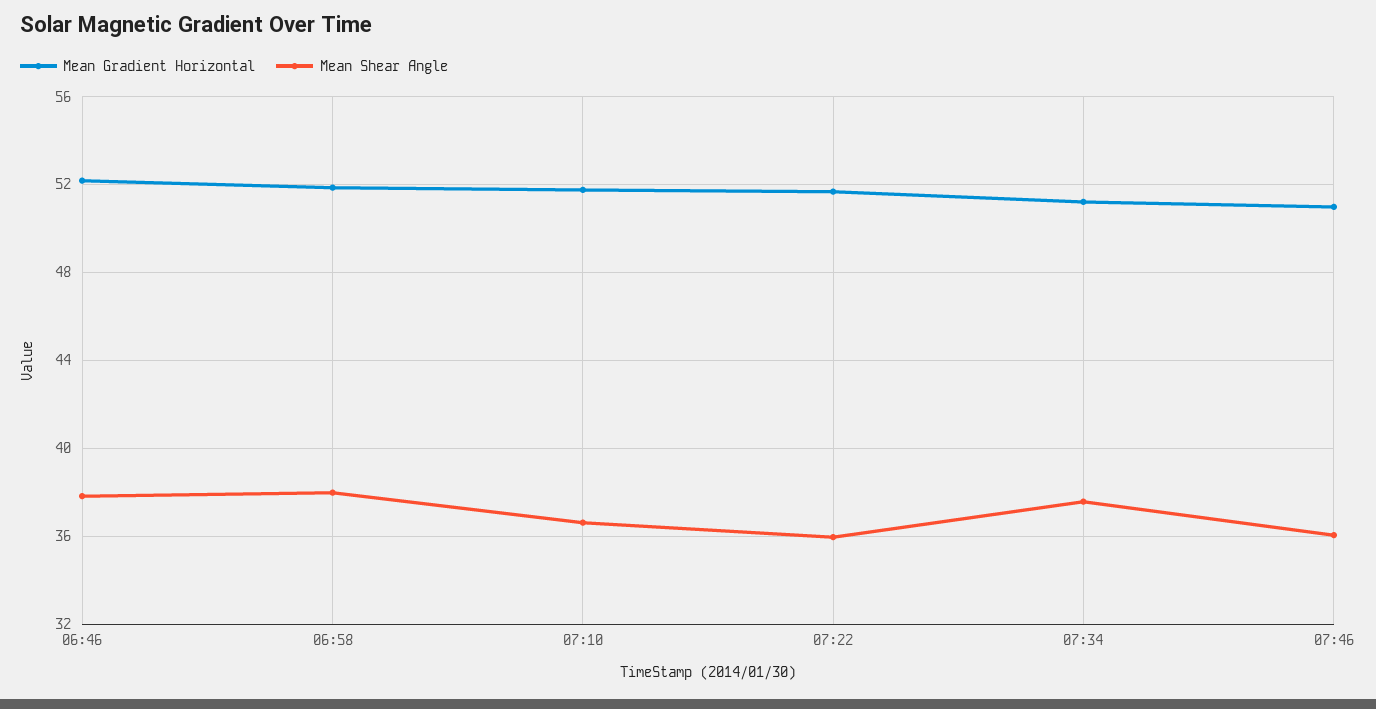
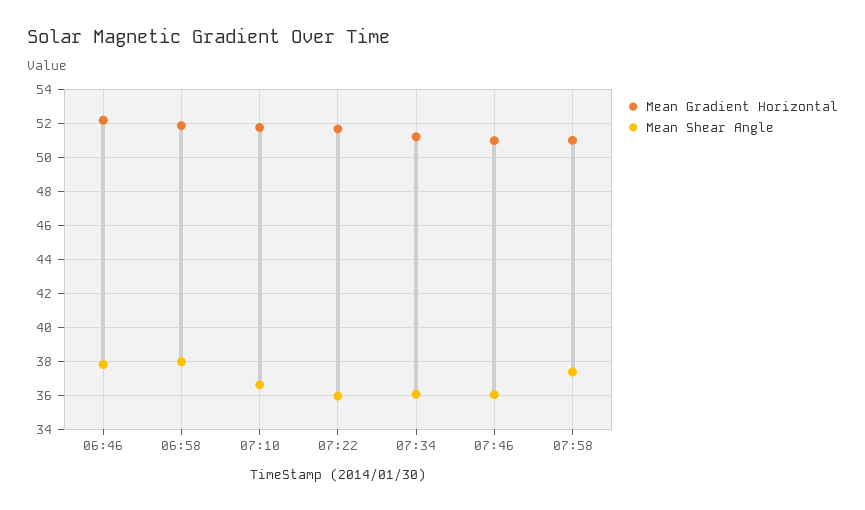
Mean Shear Angle, 07:34: 37.5 -> 36
Mean Gradient Horizontal, 07:58: none -> 51
Mean Shear Angle, 07:58: none -> 37.5

